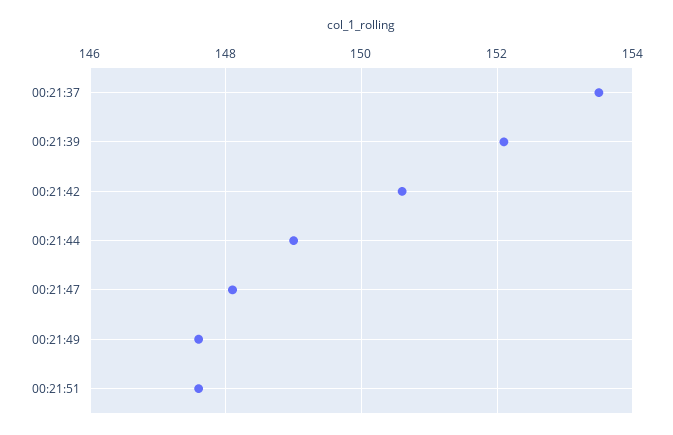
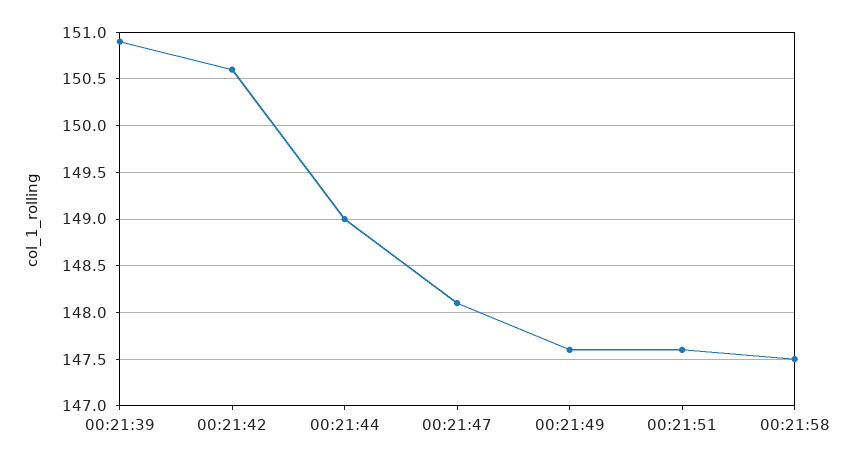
00:21:37: 153.5 -> none
00:21:39: 152 -> 150.9
00:21:58: none -> 147.5

